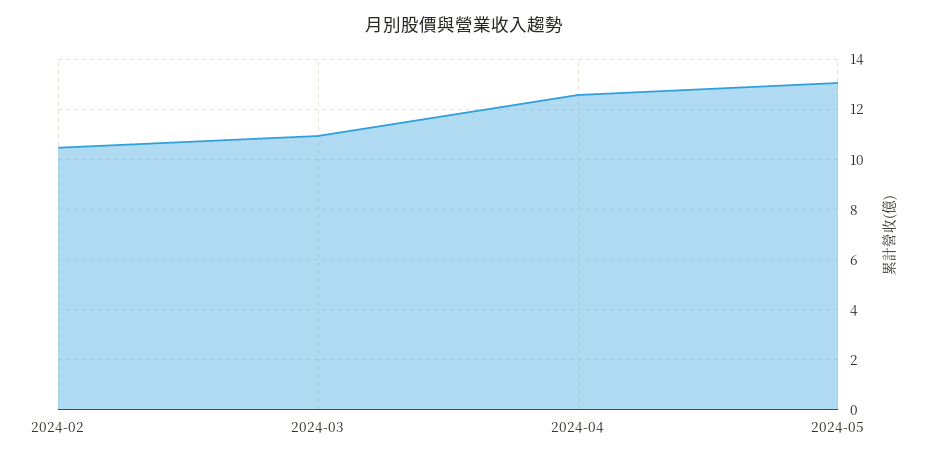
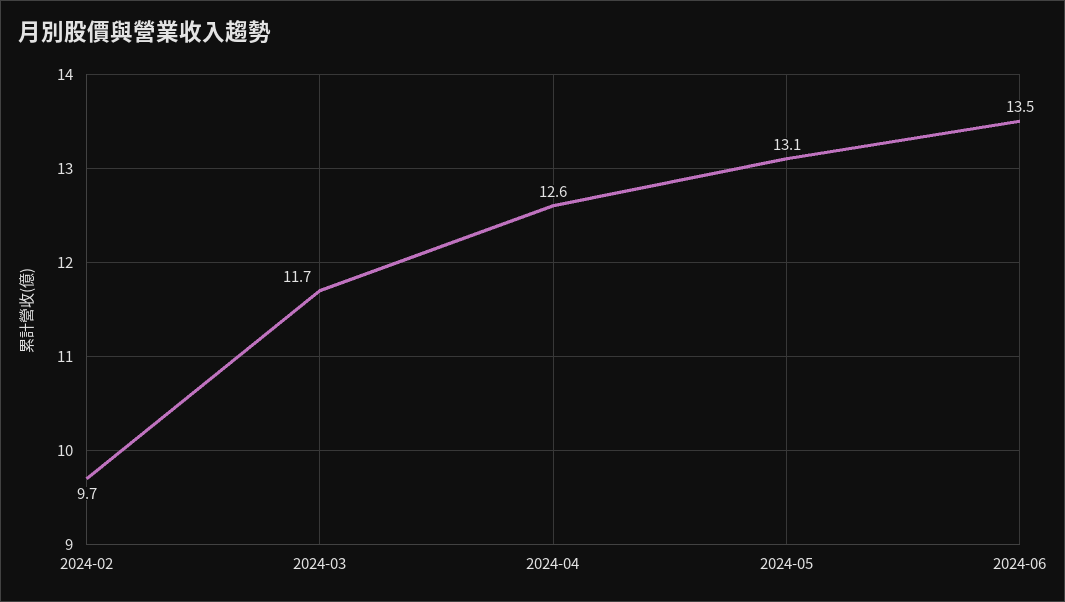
2024-02: 10.5 -> 9.7
2024-03: 11 -> 11.7
2024-06: none -> 13.5

